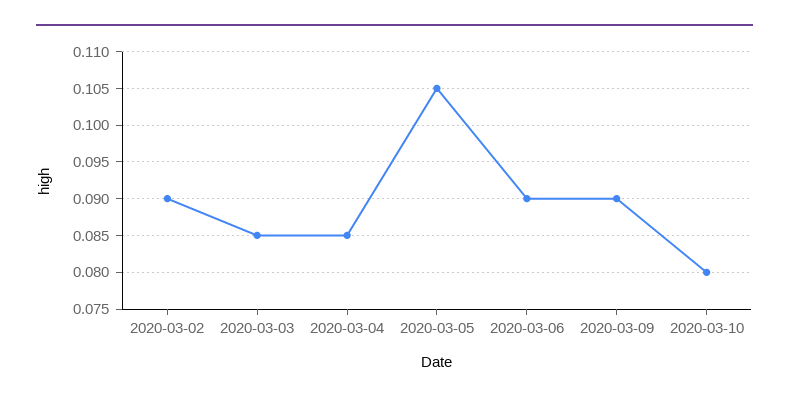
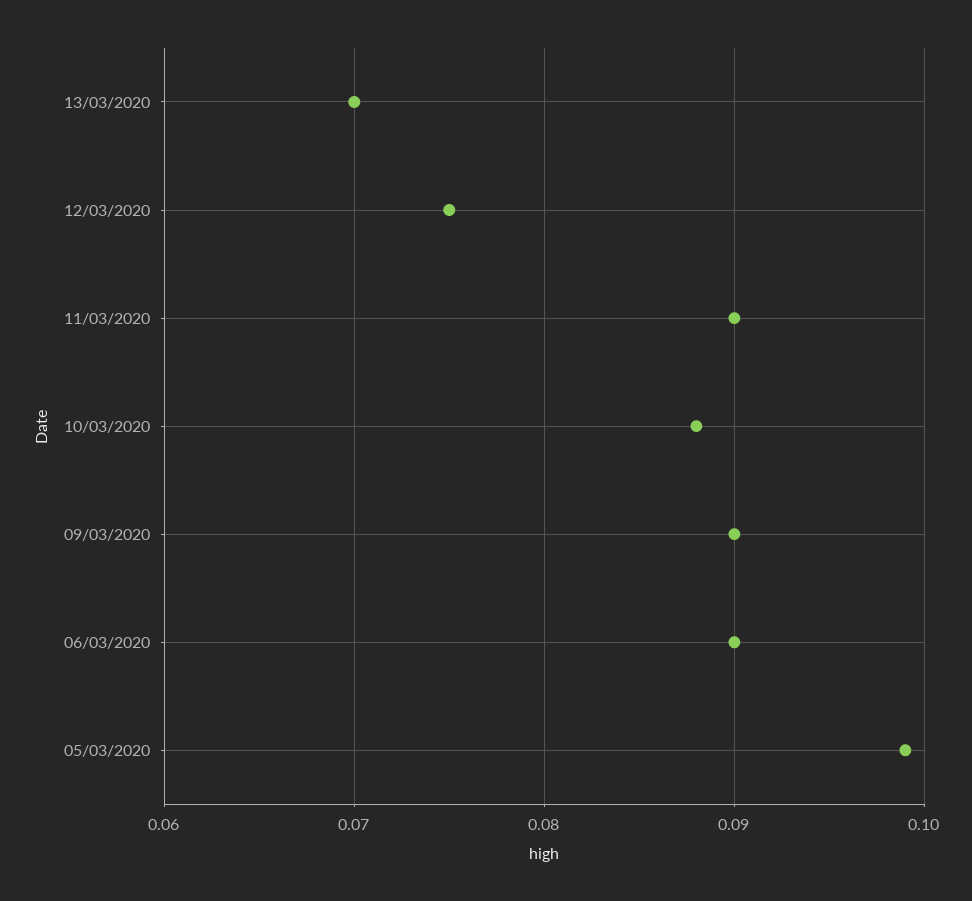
2020-03-02: 0.09 -> none
2020-03-03: 0.085 -> none
2020-03-04: 0.085 -> none
2020-03-05: 0.105 -> 0.099
2020-03-10: 0.08 -> 0.088
13/03/2020: none -> 0.07
12/03/2020: none -> 0.075
11/03/2020: none -> 0.09

